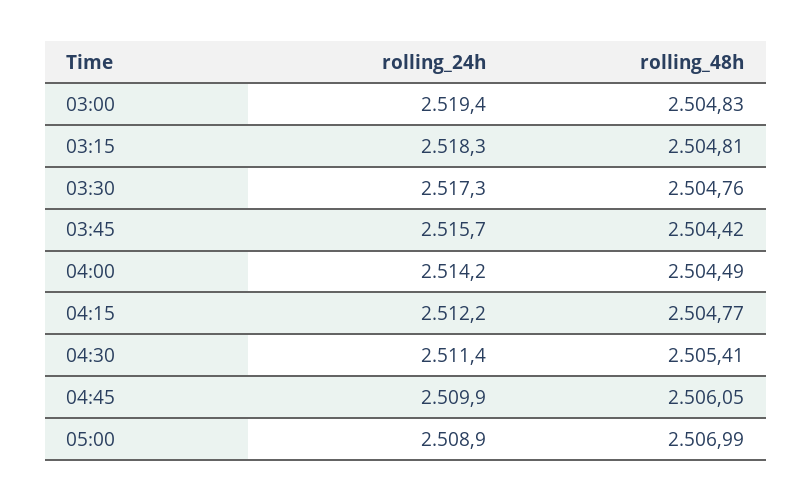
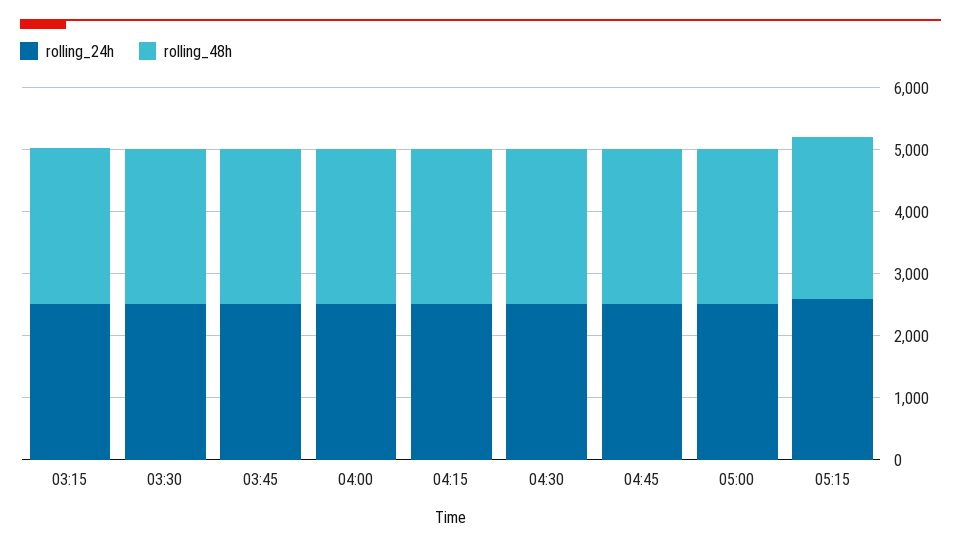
rolling_24h, 03:00: 2519.4 -> none
rolling_48h, 03:00: 2504.83 -> none
rolling_24h, 05:15: none -> 2600
rolling_48h, 05:15: none -> 2600

